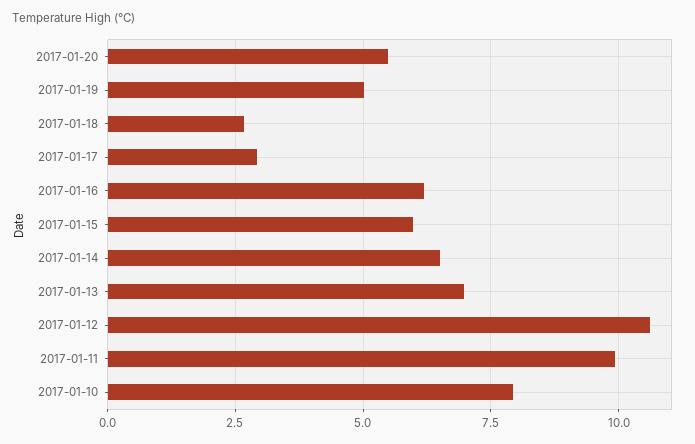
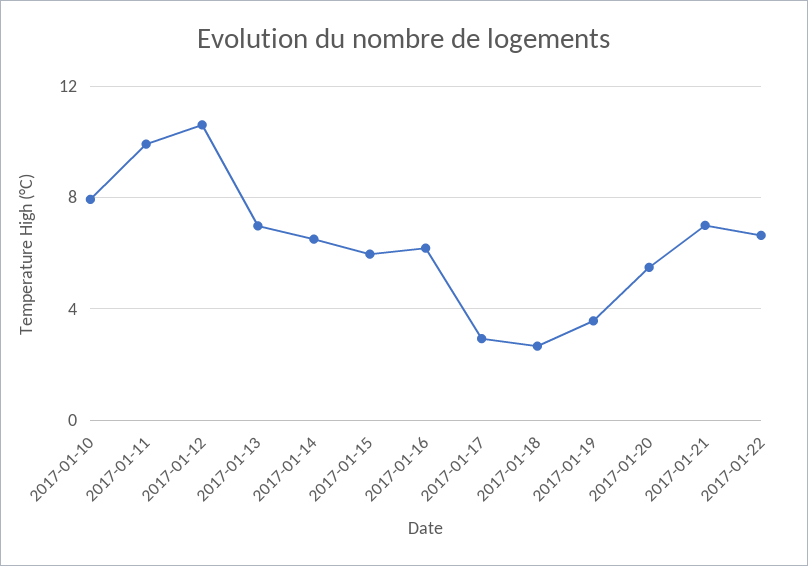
2017-01-19: 5 -> 3.5
2017-01-21: none -> 7
2017-01-22: none -> 6.5

